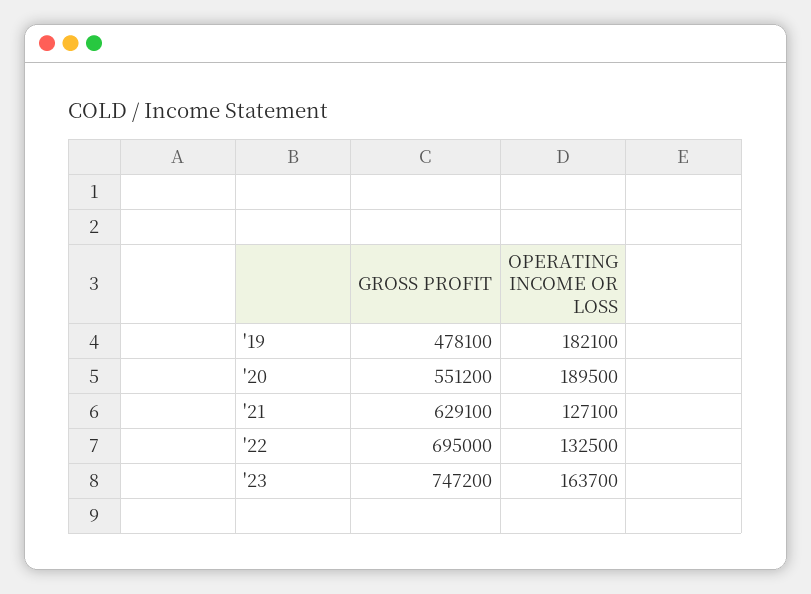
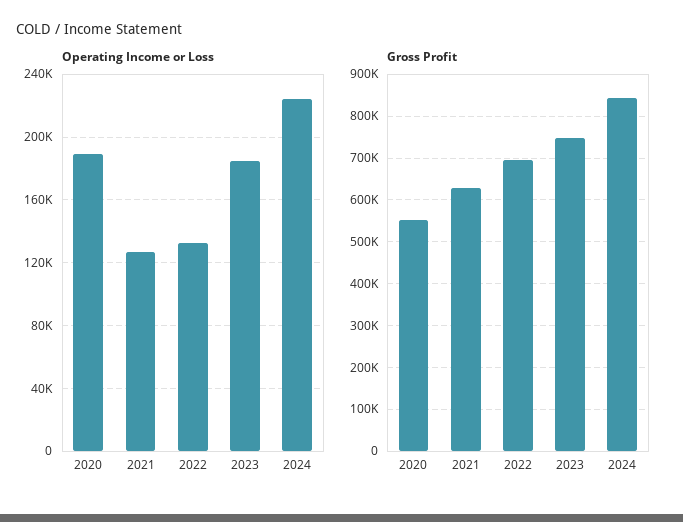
GROSS PROFIT, '19: 478100 -> none
OPERATING INCOME OR LOSS, '19: 182100 -> none
OPERATING INCOME OR LOSS, '23: 163700 -> 185000
OPERATING INCOME OR LOSS, 2024: none -> 225000
GROSS PROFIT, 2024: none -> 840000

